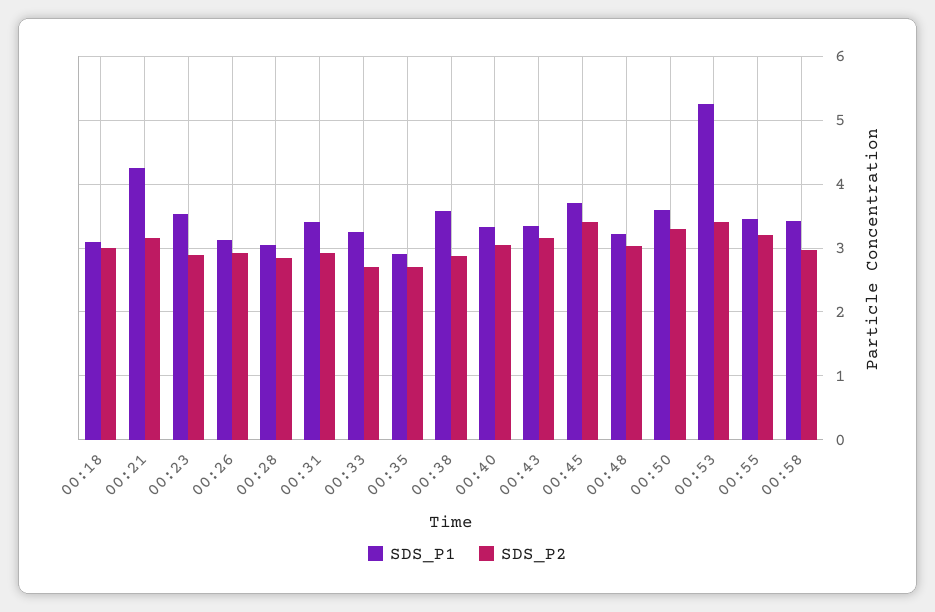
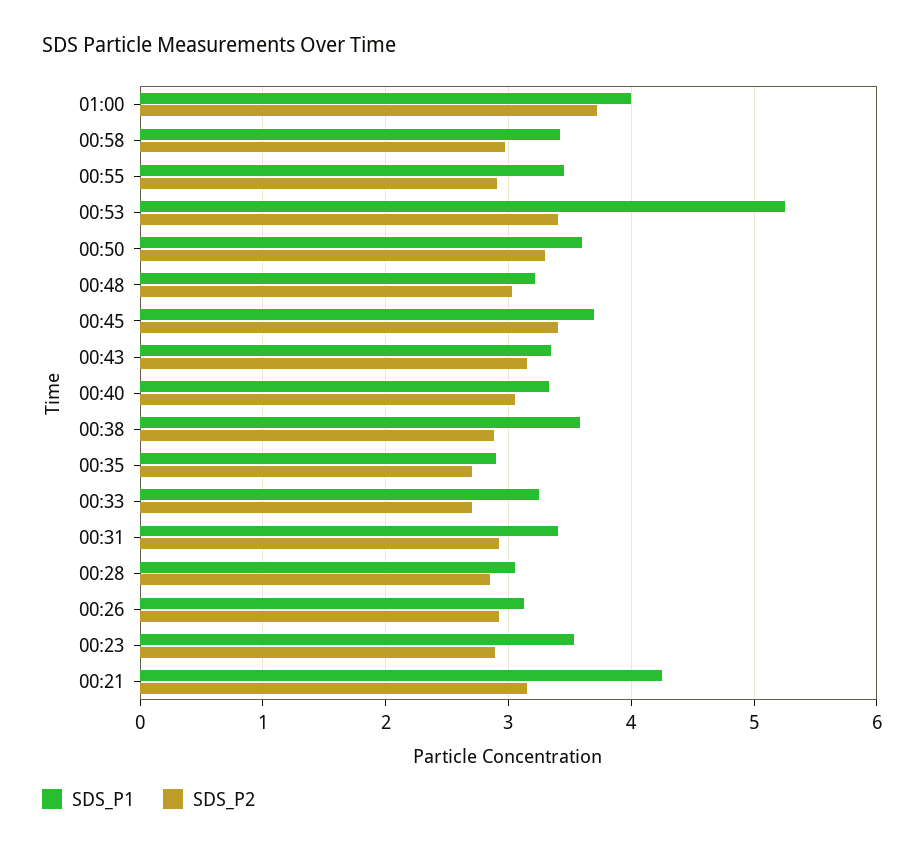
SDS_P1, 00:18: 3.1 -> none
SDS_P2, 00:18: 3 -> none
SDS_P2, 00:55: 3.2 -> 2.9
SDS_P1, 01:00: none -> 4
SDS_P2, 01:00: none -> 3.7

